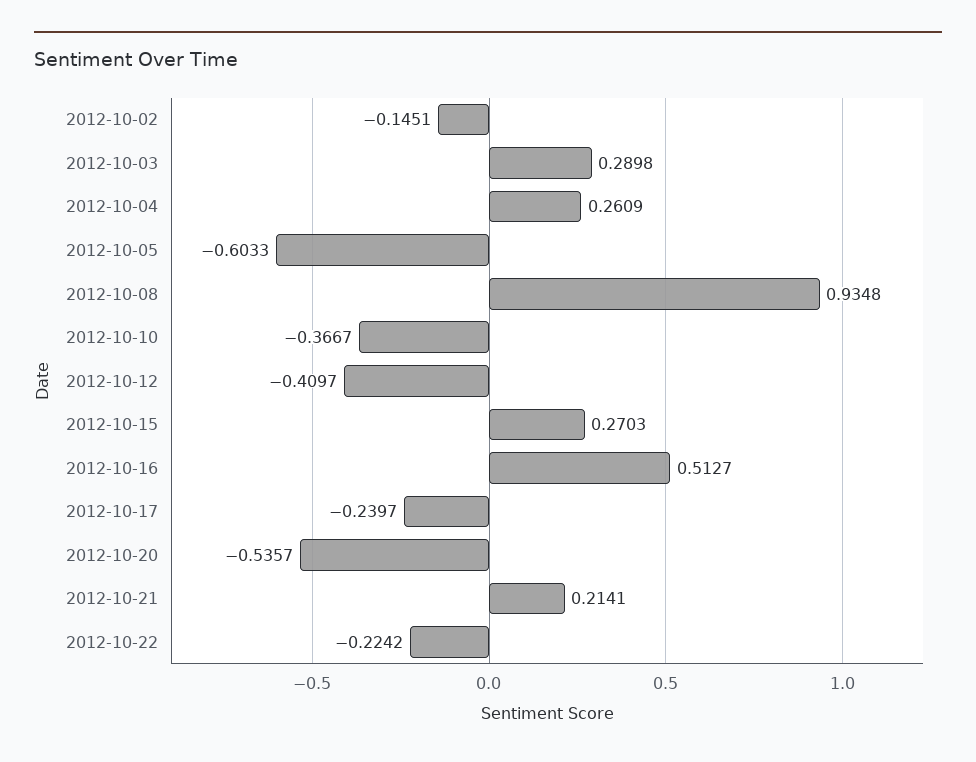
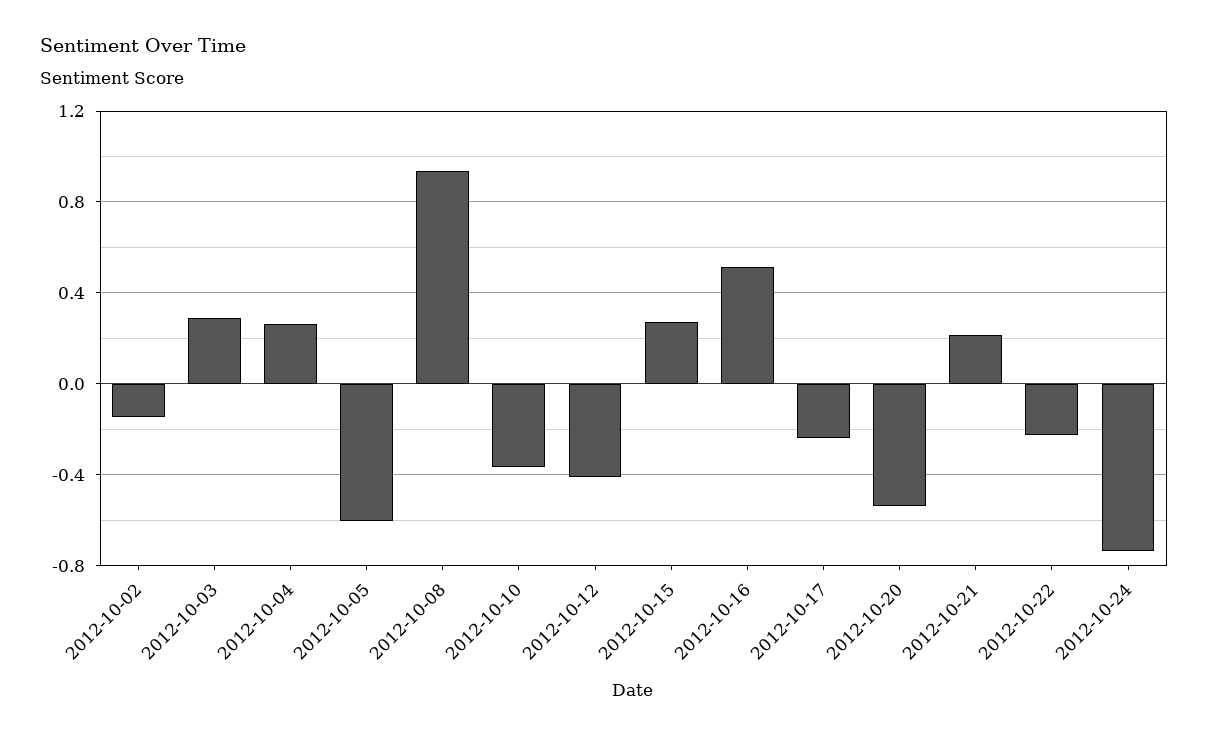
2012-10-24: none -> -0.75

